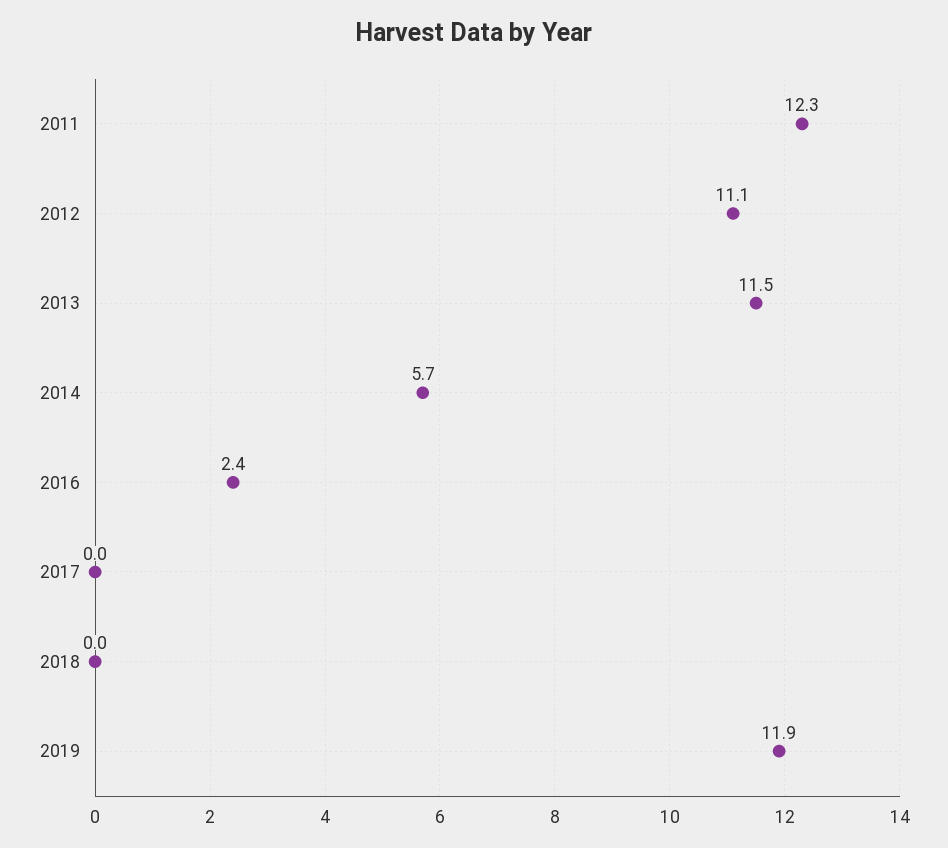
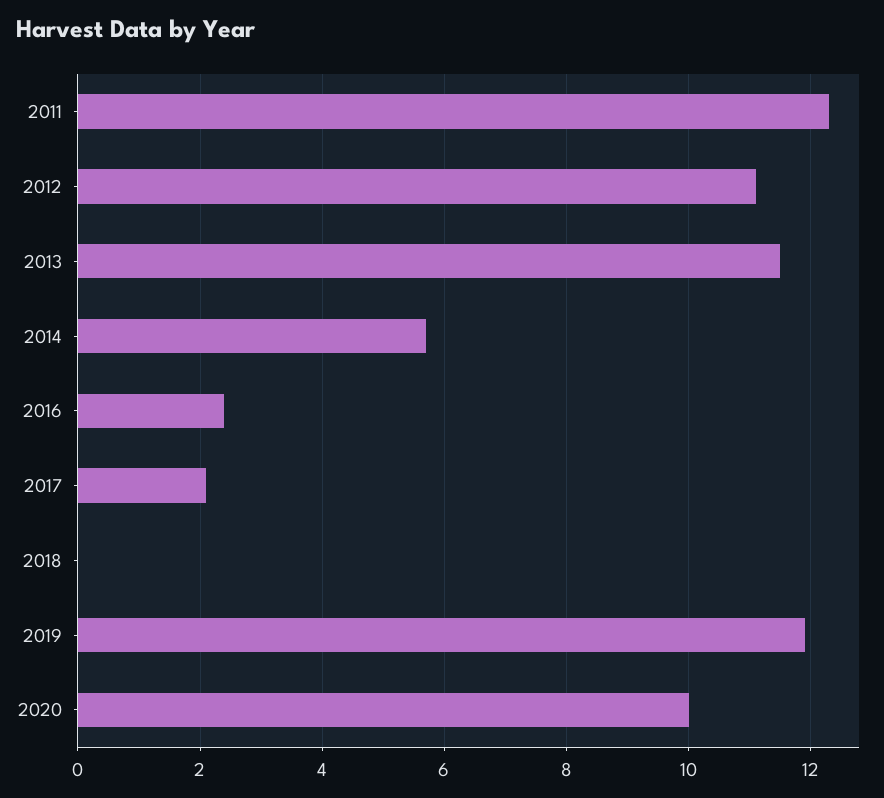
2017: 0 -> 2
2020: none -> 10

